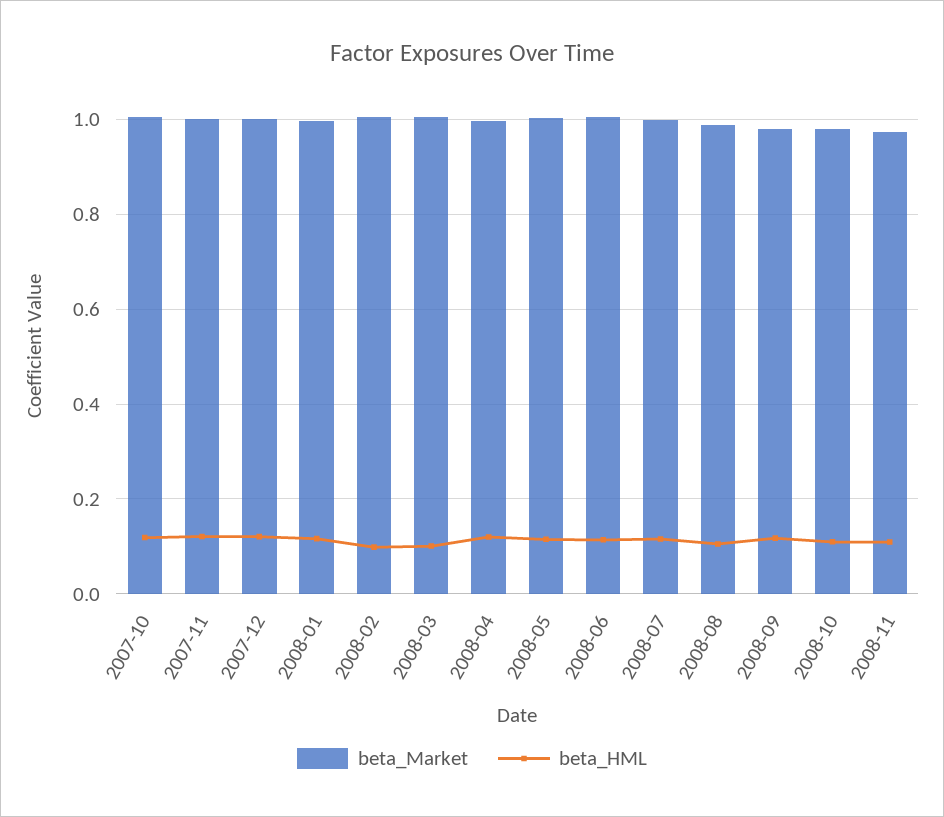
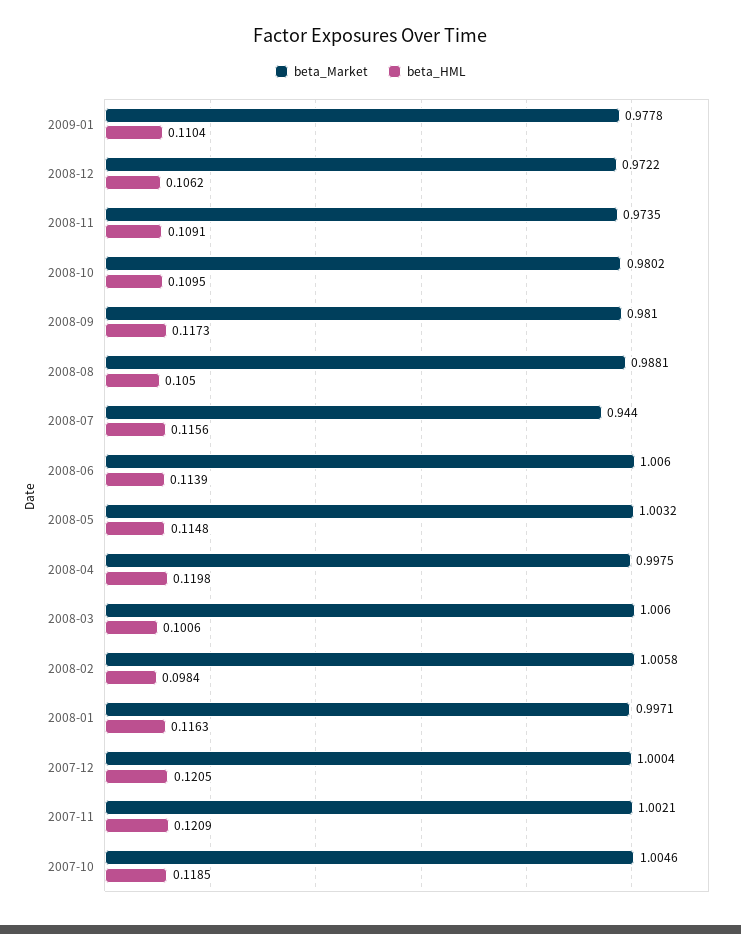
beta_Market, 2008-07: 1 -> 0.944
beta_Market, 2009-01: none -> 0.9778
beta_HML, 2009-01: none -> 0.1104
beta_Market, 2008-12: none -> 0.9722
beta_HML, 2008-12: none -> 0.1062

